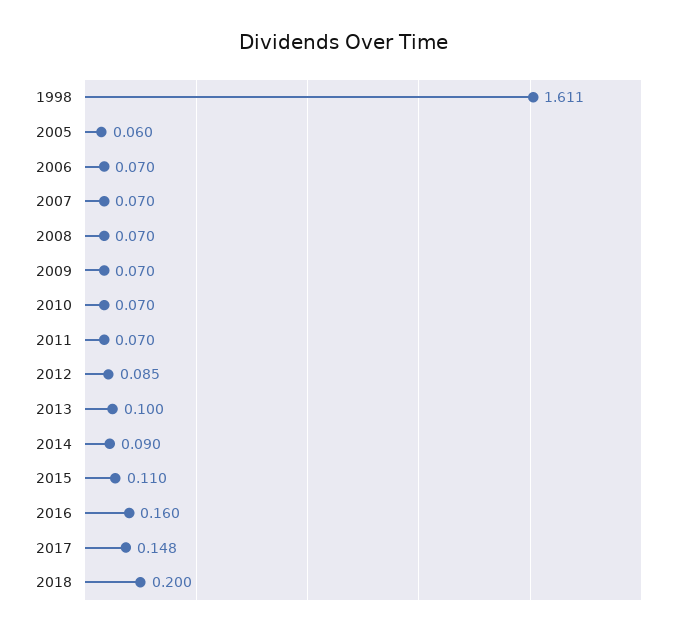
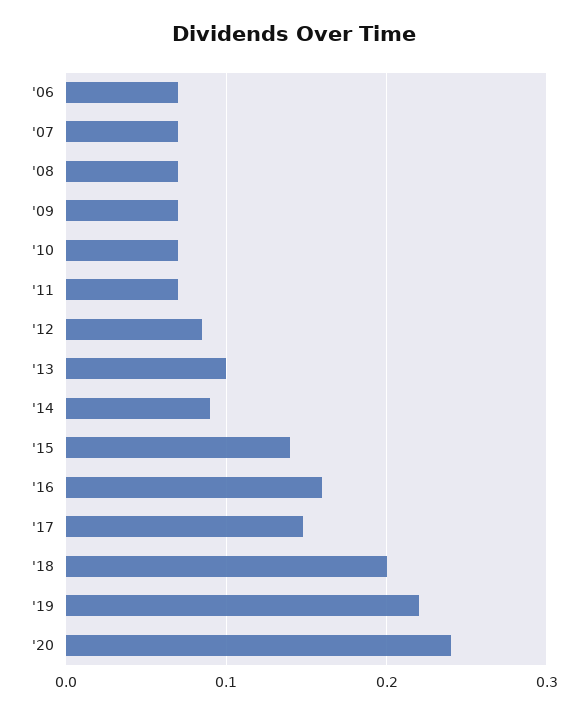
1998: 1.611 -> none
2005: 0.06 -> none
2015: 0.11 -> 0.14
'19: none -> 0.22
'20: none -> 0.24

